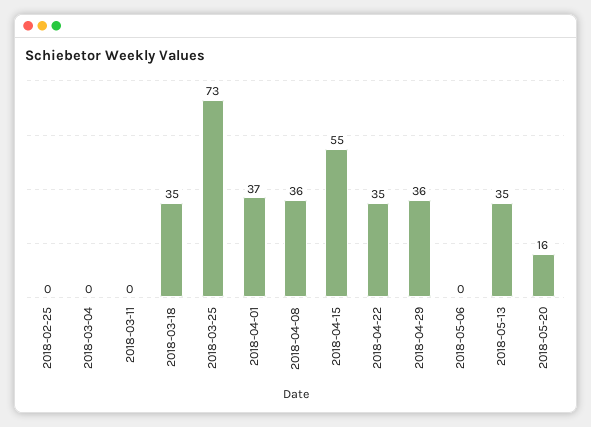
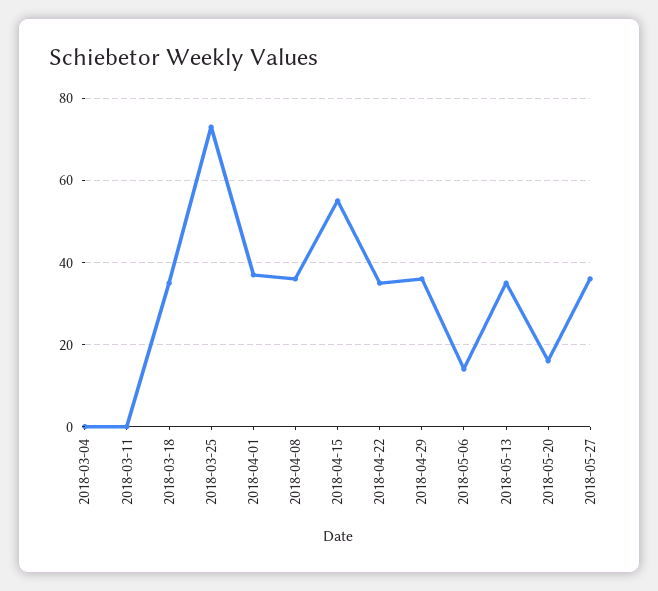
2018-02-25: 0 -> none
2018-05-06: 0 -> 15
2018-05-27: none -> 35

